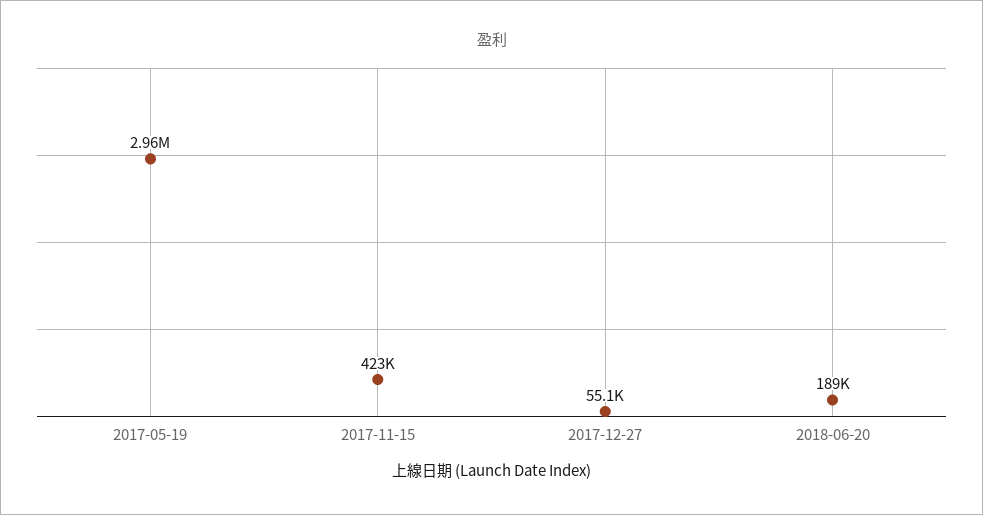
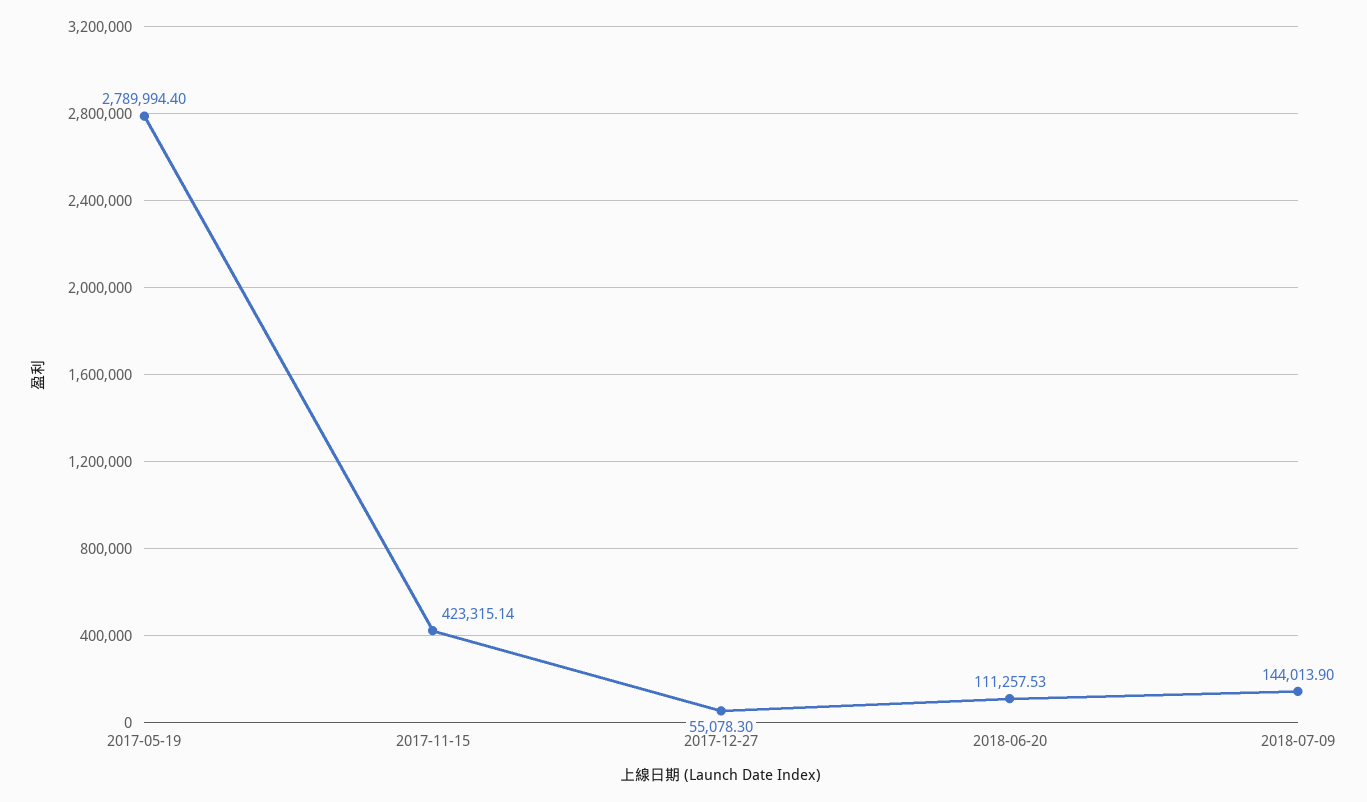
2017-05-19: 2960000 -> 2789994.4
2018-06-20: 189000 -> 111257.53
2018-07-09: none -> 144013.9

